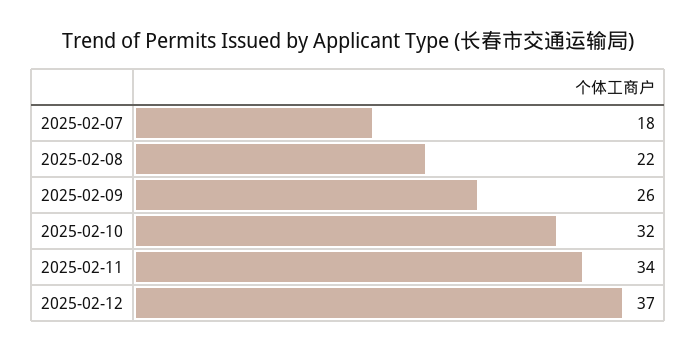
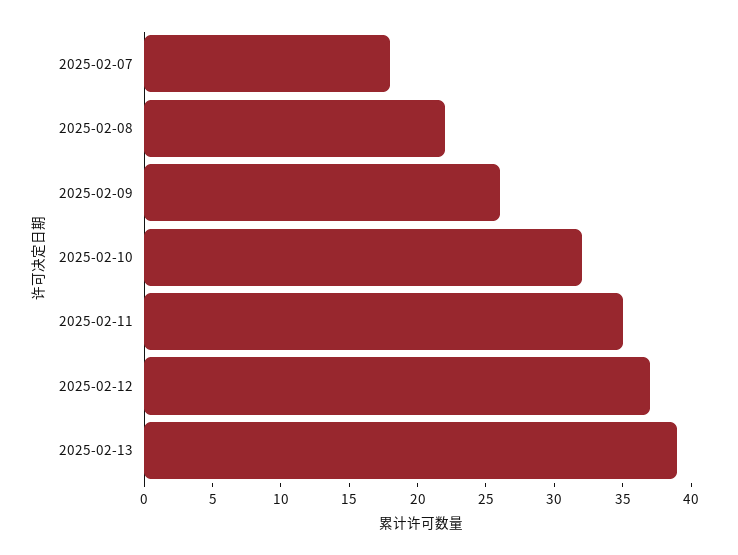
2025-02-11: 34 -> 35
2025-02-13: none -> 39

